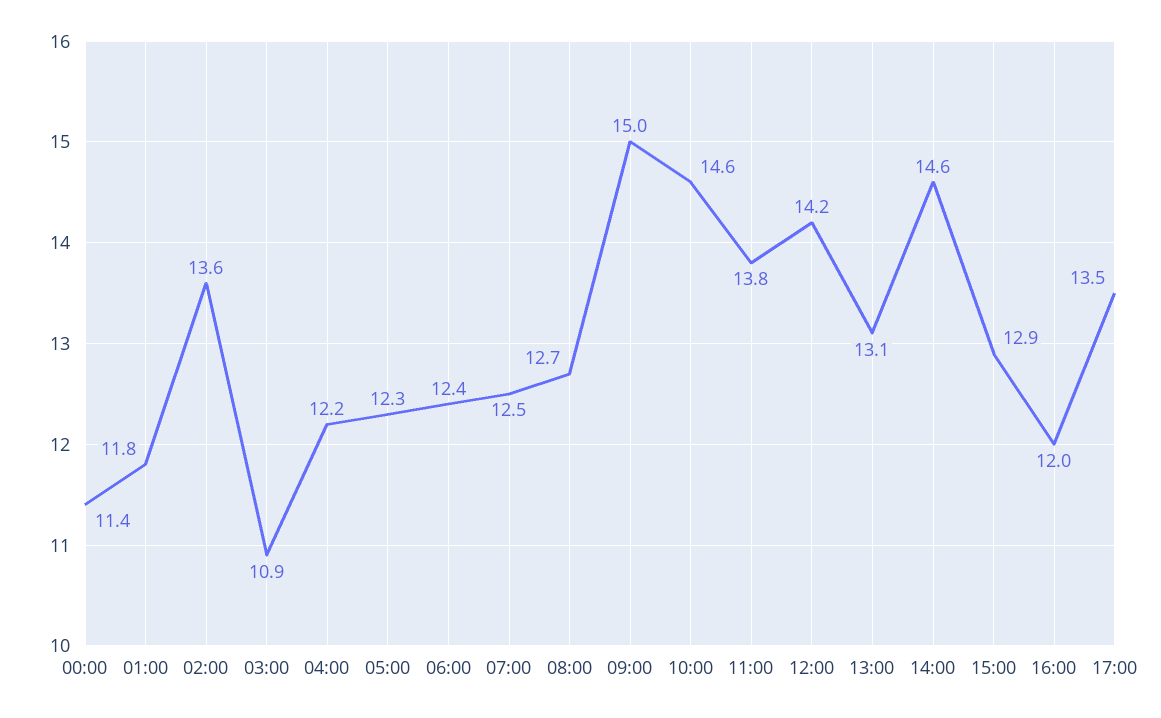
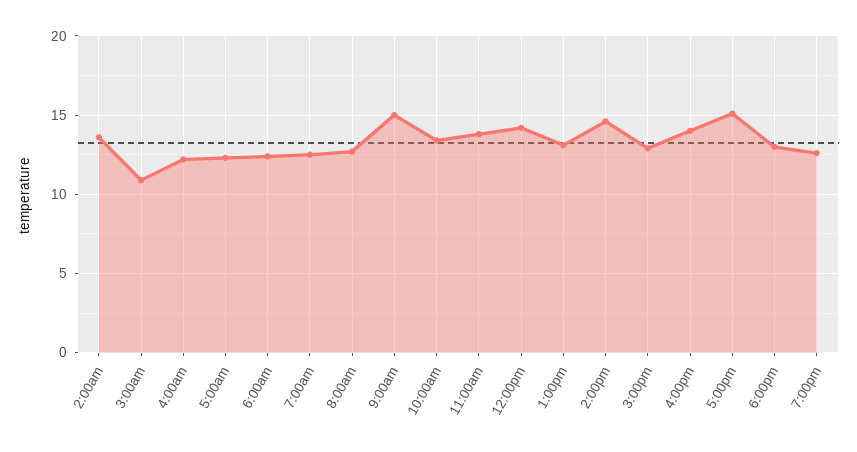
00:00: 11.4 -> none
01:00: 11.8 -> none
10:00: 14.6 -> 13.5
16:00: 12 -> 14
17:00: 13.5 -> 15
6:00pm: none -> 13
7:00pm: none -> 12.5

